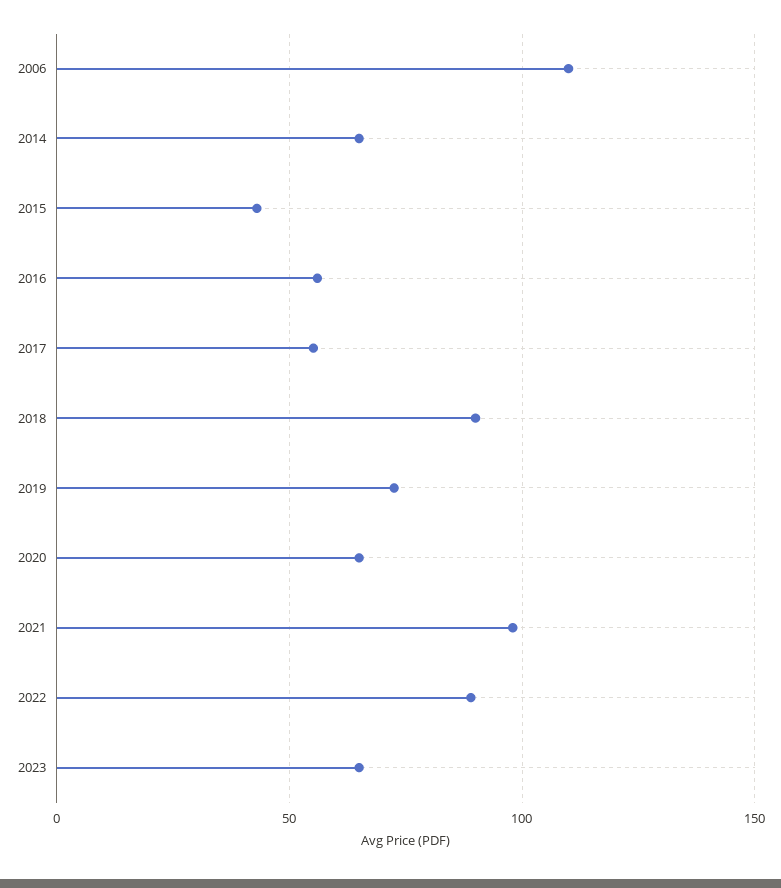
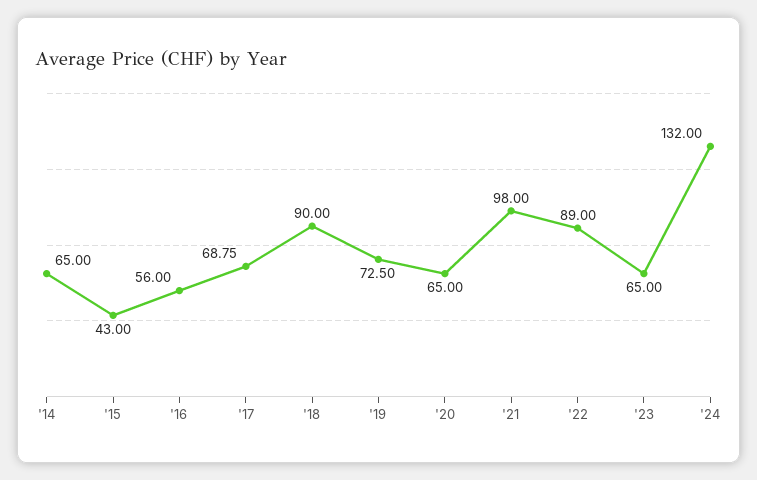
2006: 110 -> none
2017: 55 -> 68.75
'24: none -> 132

